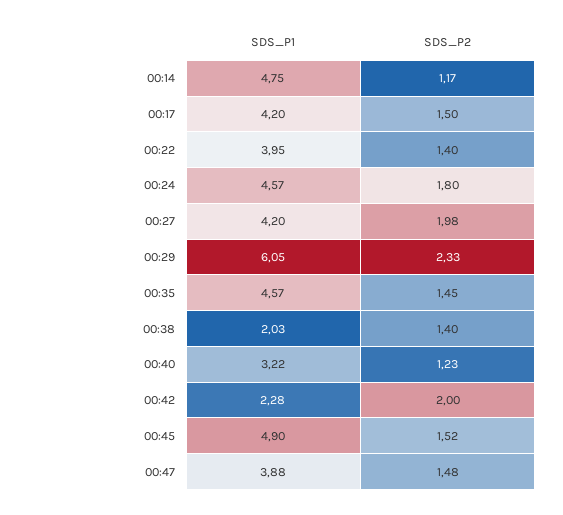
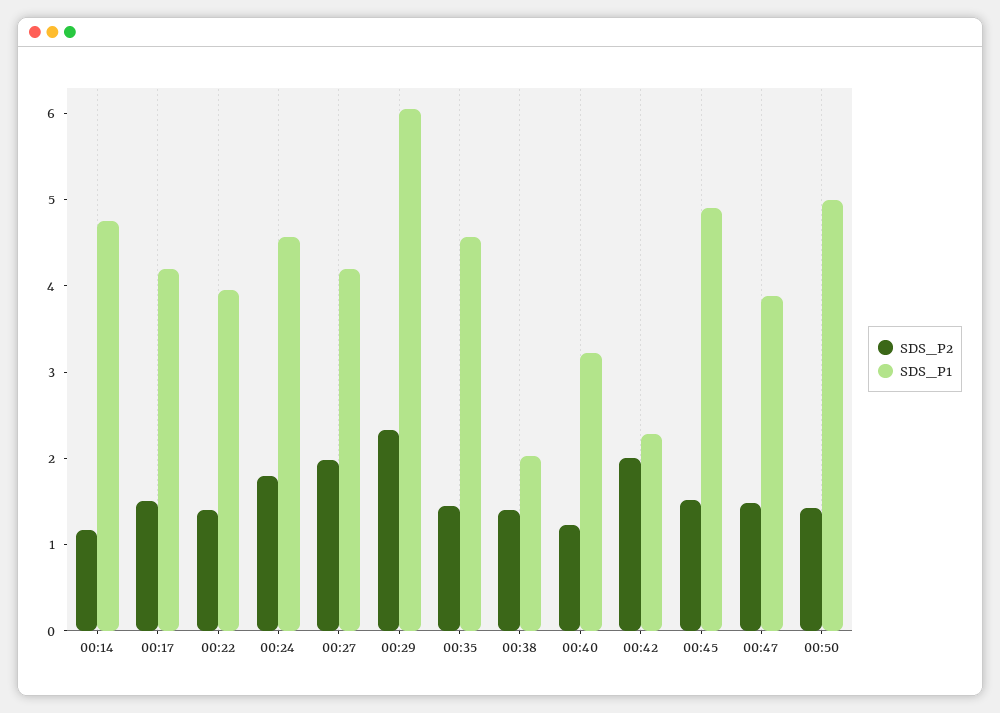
SDS_P2, 00:50: none -> 1.4
SDS_P1, 00:50: none -> 5

